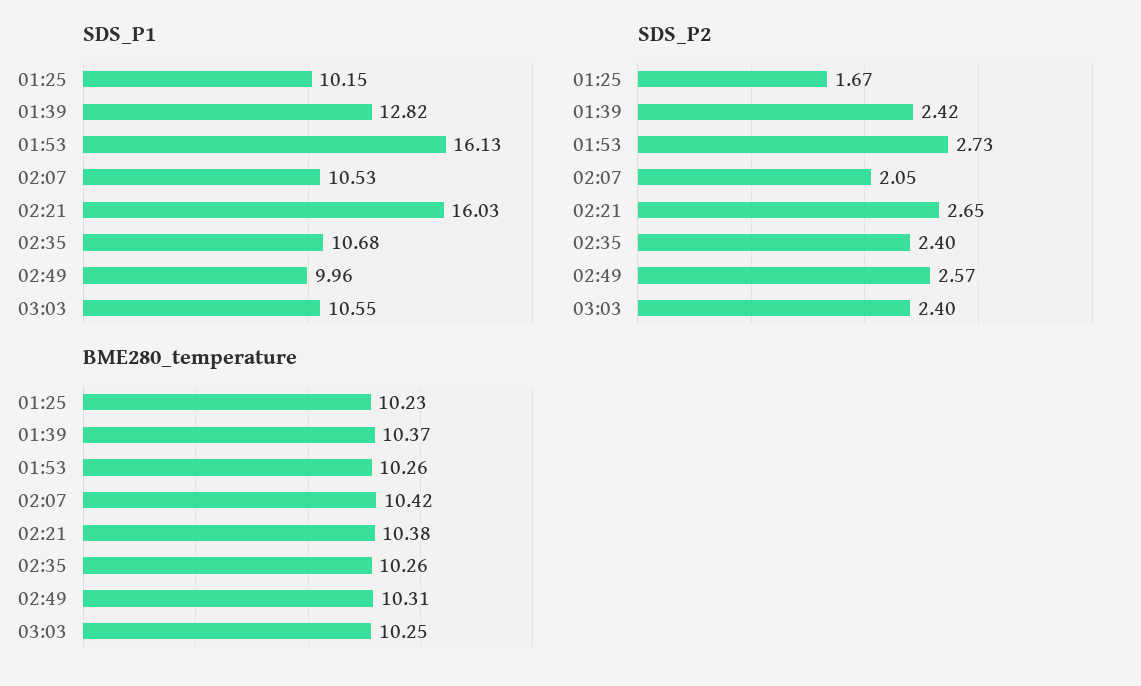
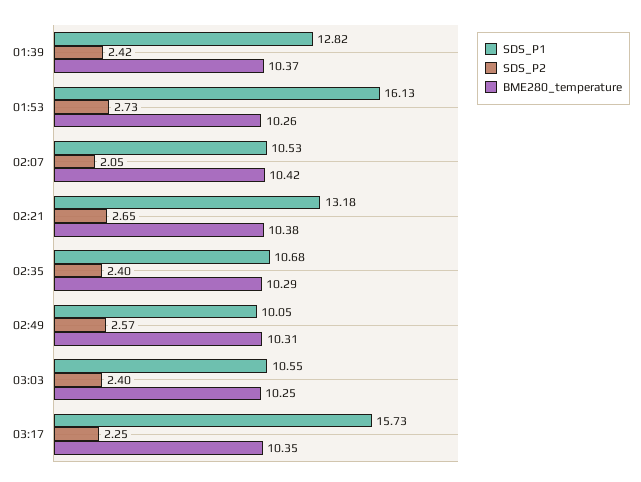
SDS_P1, 01:25: 10.15 -> none
SDS_P1, 02:21: 16.03 -> 13.18
SDS_P1, 02:49: 9.96 -> 10.05
SDS_P2, 01:25: 1.67 -> none
BME280_temperature, 01:25: 10.23 -> none
BME280_temperature, 02:35: 10.26 -> 10.29
SDS_P1, 03:17: none -> 15.73
SDS_P2, 03:17: none -> 2.25
BME280_temperature, 03:17: none -> 10.35

